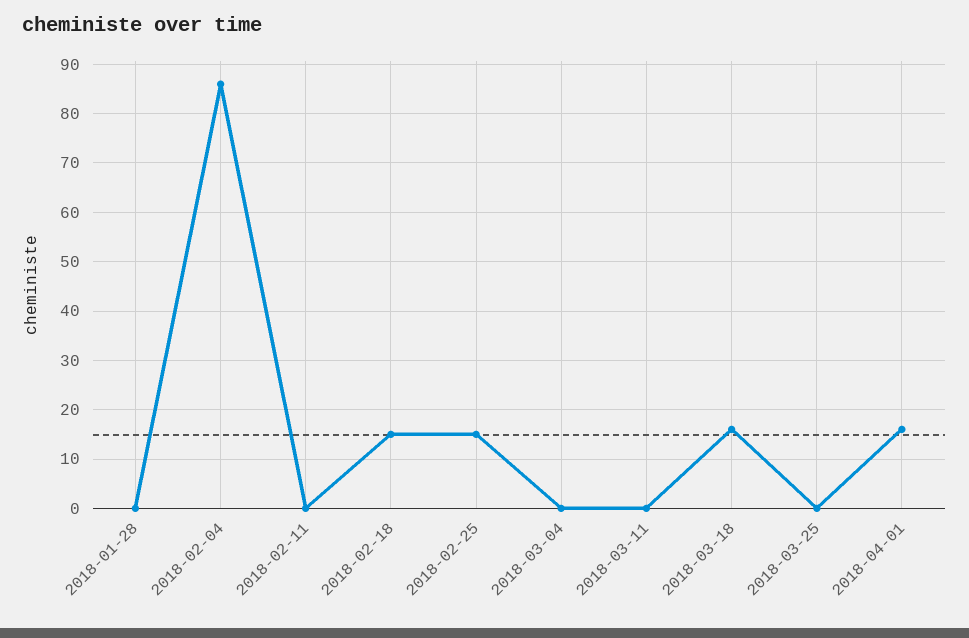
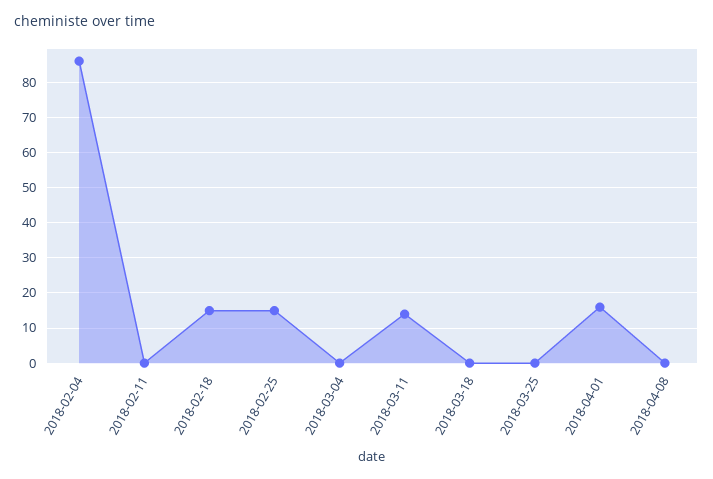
2018-01-28: 0 -> none
2018-03-11: 0 -> 15
2018-03-18: 15 -> 0
2018-04-08: none -> 0

